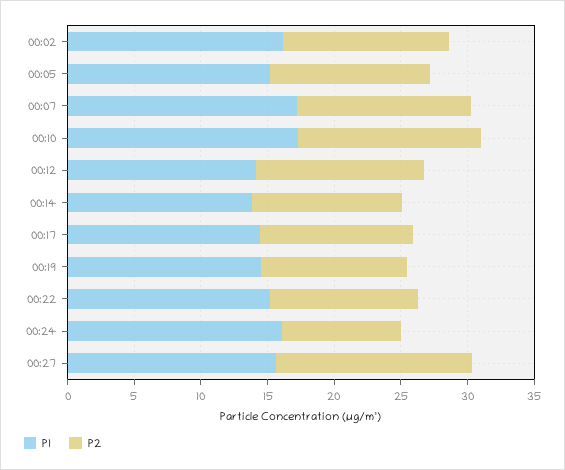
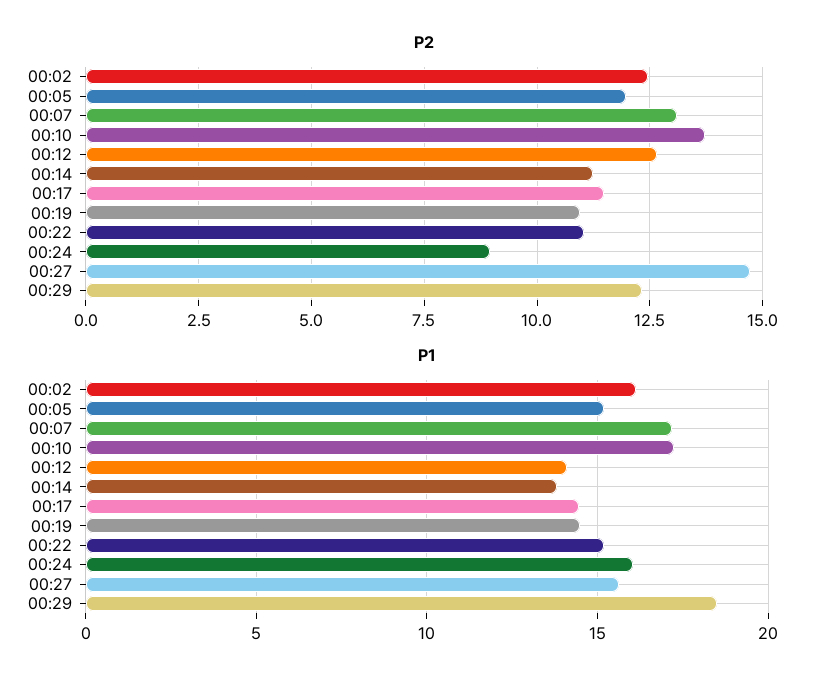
P2, 00:29: none -> 12.25
P1, 00:29: none -> 18.5

